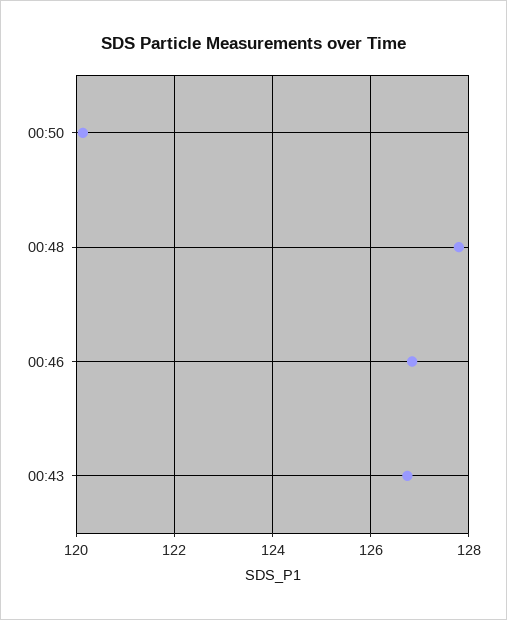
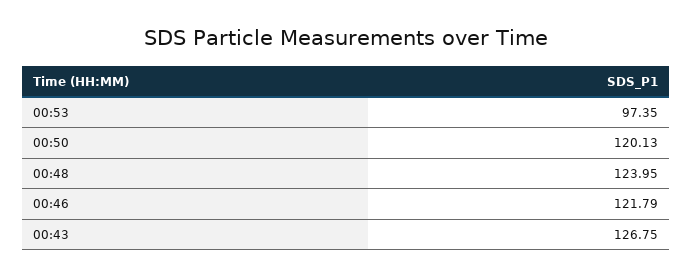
00:48: 127.8 -> 123.95
00:46: 126.8 -> 121.79
00:53: none -> 97.35

